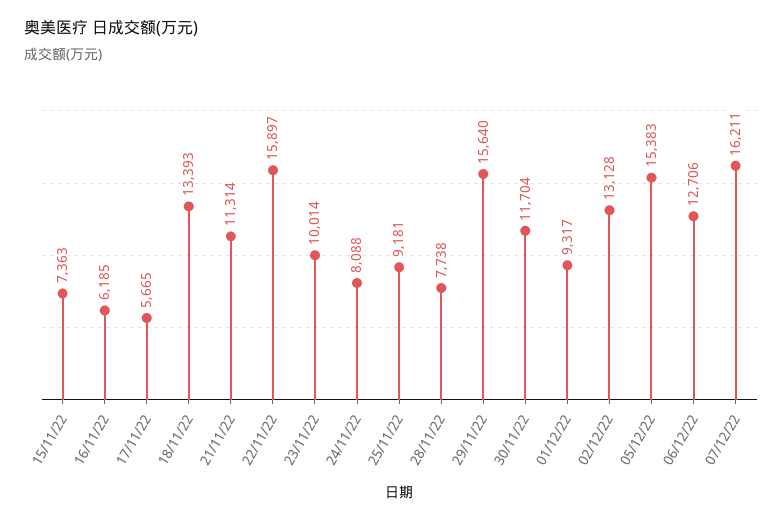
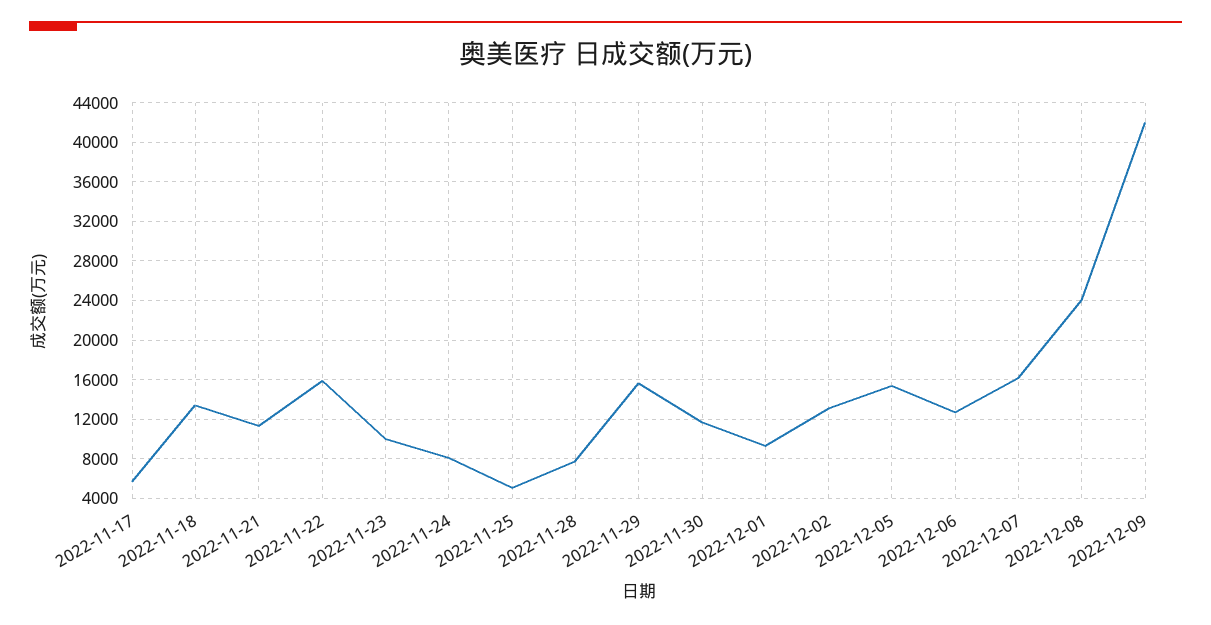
15/11/22: 7363 -> none
16/11/22: 6185 -> none
25/11/22: 9181 -> 5000
2022-12-08: none -> 24000
2022-12-09: none -> 42000

